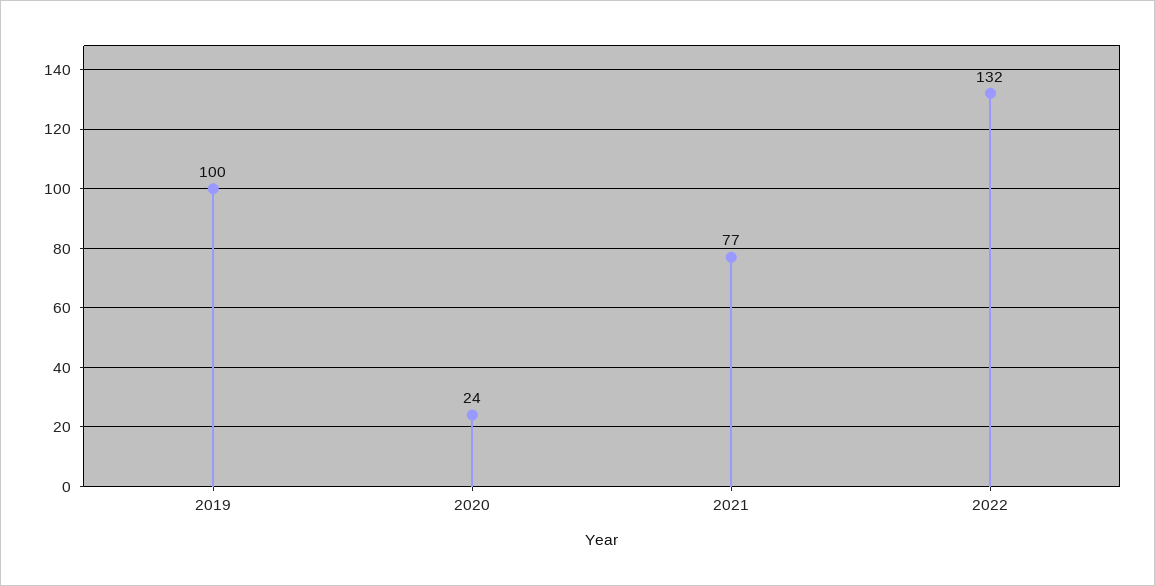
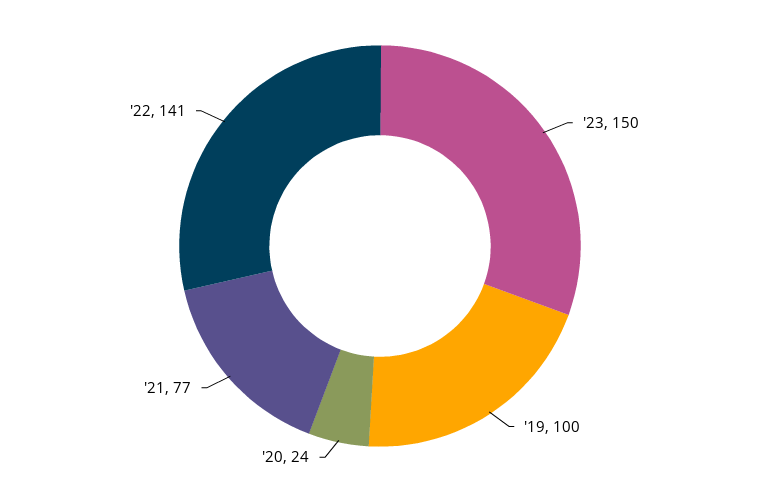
2022: 132 -> 141
'23: none -> 150

